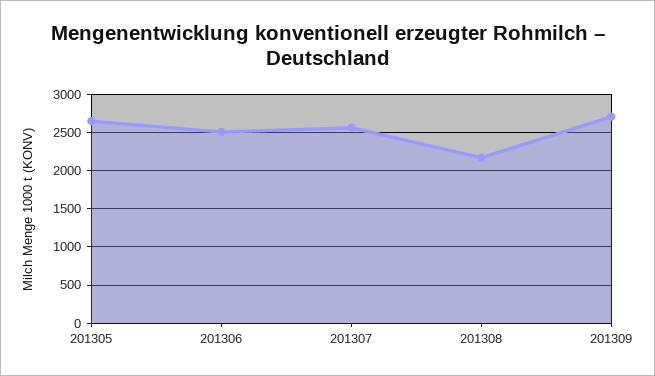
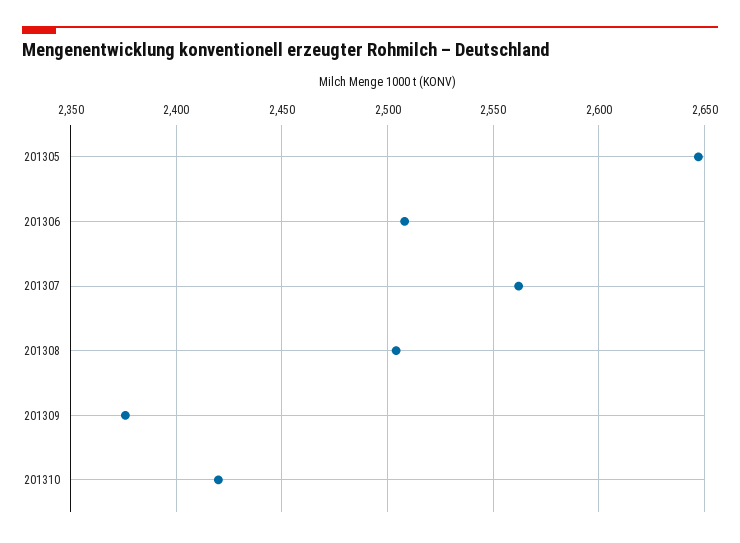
201308: 2200 -> 2505
201309: 2700 -> 2375
201310: none -> 2420

